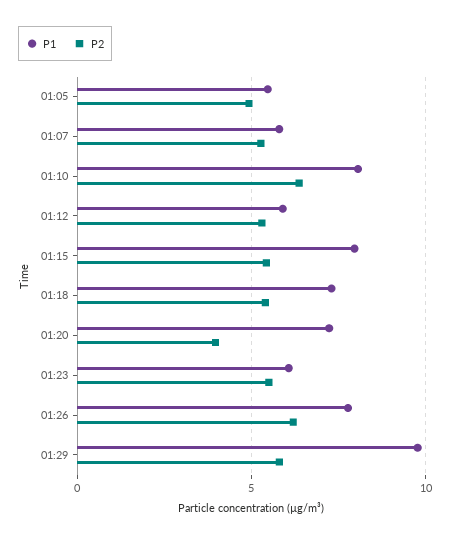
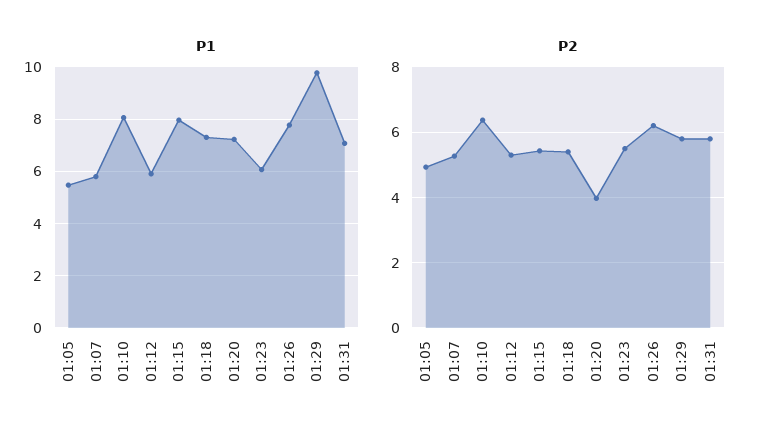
P1, 01:31: none -> 7
P2, 01:31: none -> 5.8

